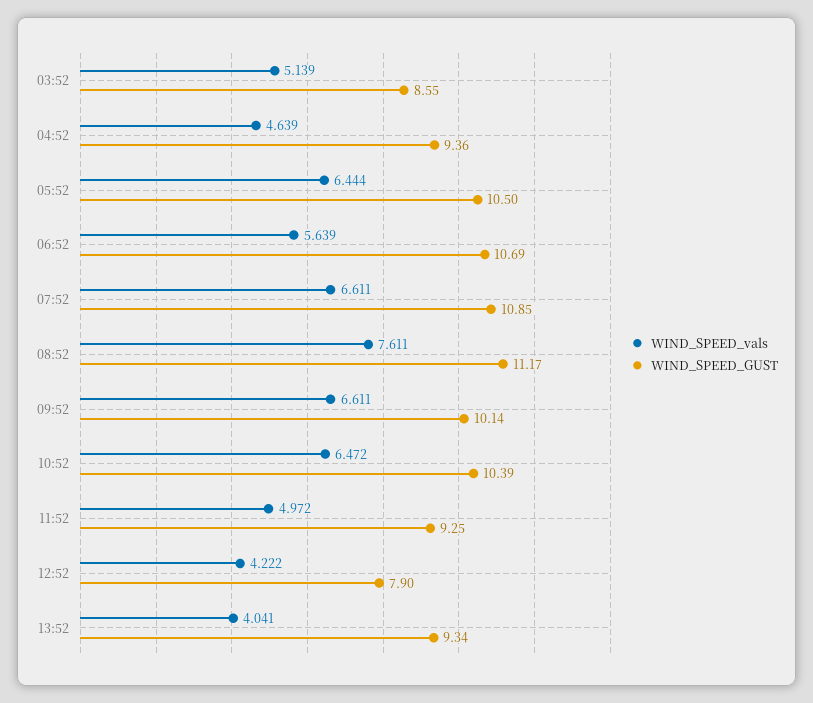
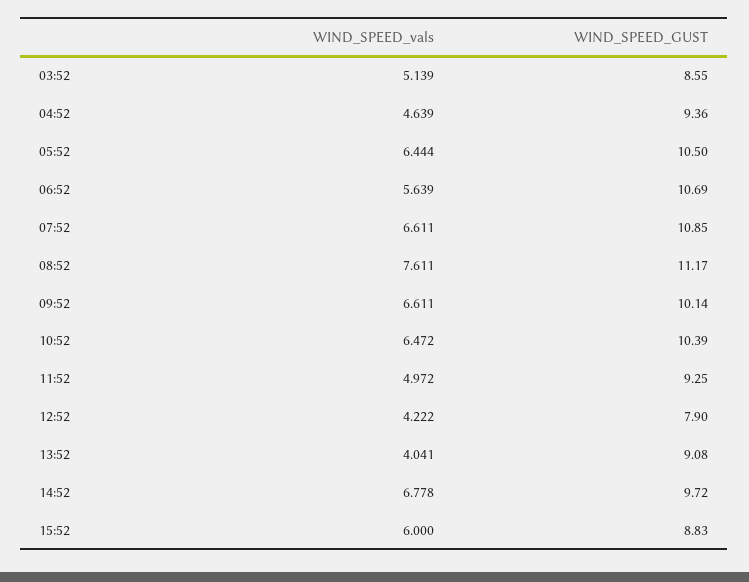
WIND_SPEED_GUST, 13:52: 9.34 -> 9.08
WIND_SPEED_vals, 14:52: none -> 6.778
WIND_SPEED_GUST, 14:52: none -> 9.72
WIND_SPEED_vals, 15:52: none -> 6
WIND_SPEED_GUST, 15:52: none -> 8.83

